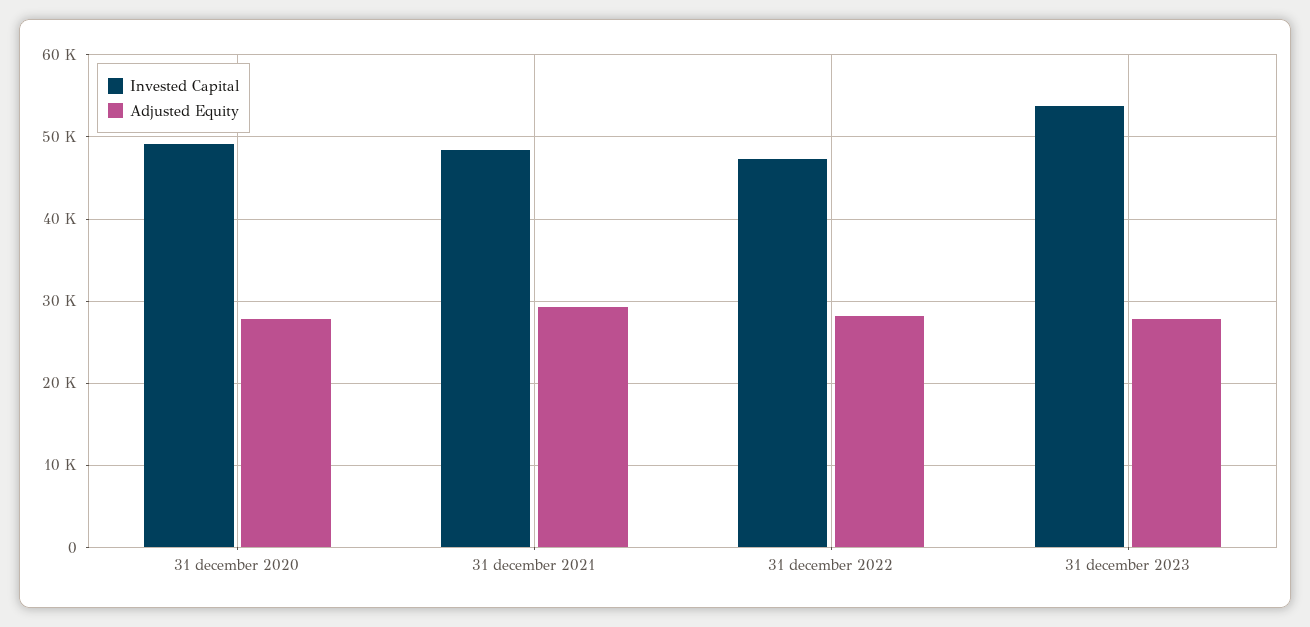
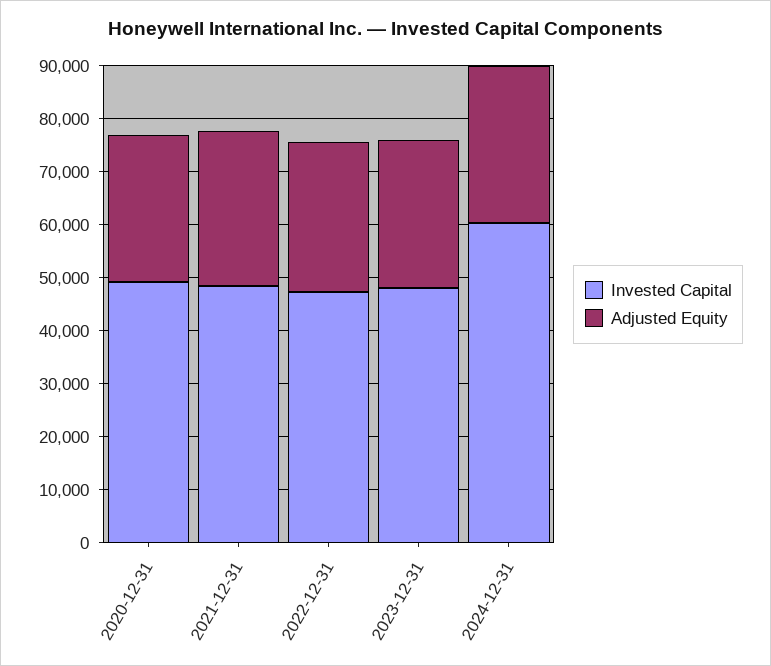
Invested Capital, 31 december 2023: 54000 -> 48000
Invested Capital, 2024-12-31: none -> 60000
Adjusted Equity, 2024-12-31: none -> 30000

